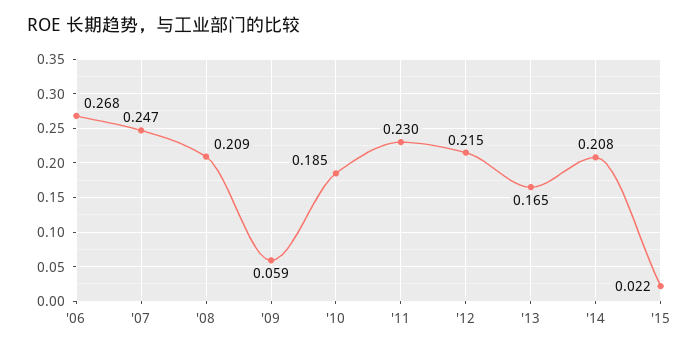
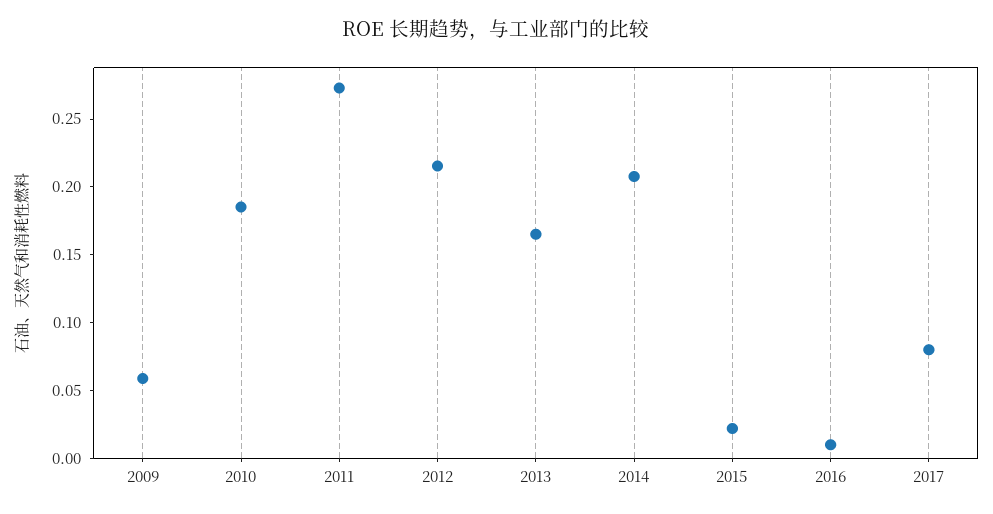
'06: 0.268 -> none
'07: 0.247 -> none
'08: 0.209 -> none
'11: 0.23 -> 0.27
2016: none -> 0.01
2017: none -> 0.08

